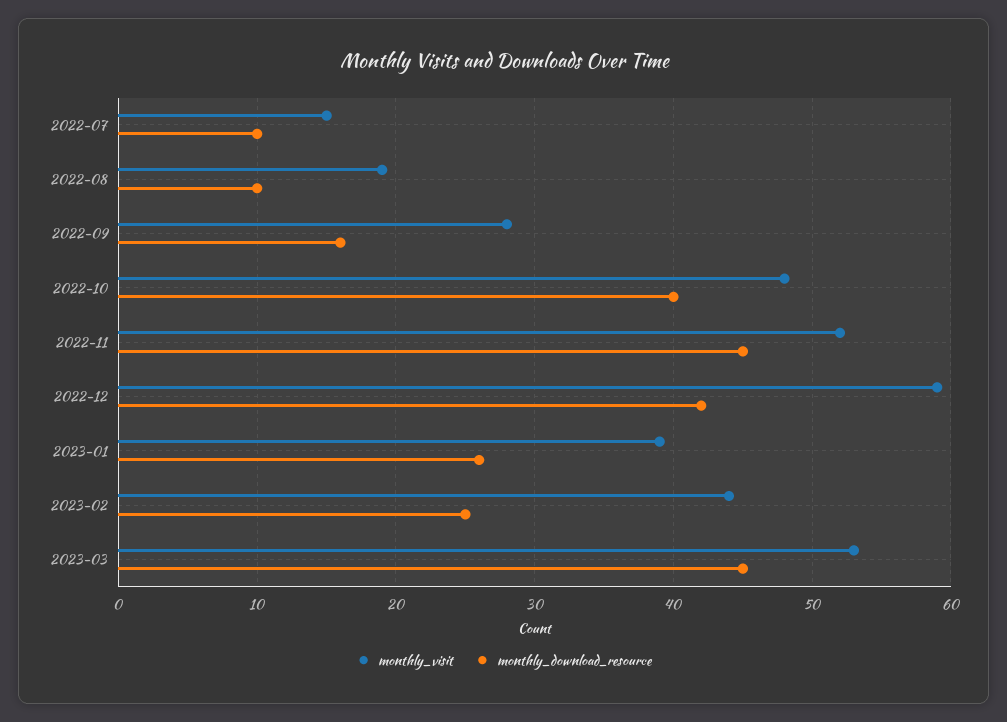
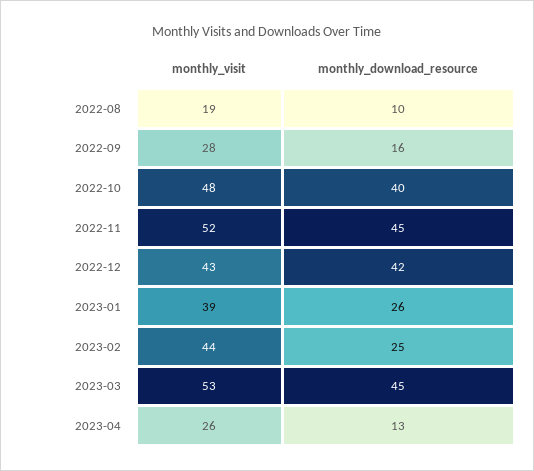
monthly_visit, 2022-07: 15 -> none
monthly_download_resource, 2022-07: 10 -> none
monthly_visit, 2022-12: 59 -> 43
monthly_visit, 2023-04: none -> 26
monthly_download_resource, 2023-04: none -> 13

